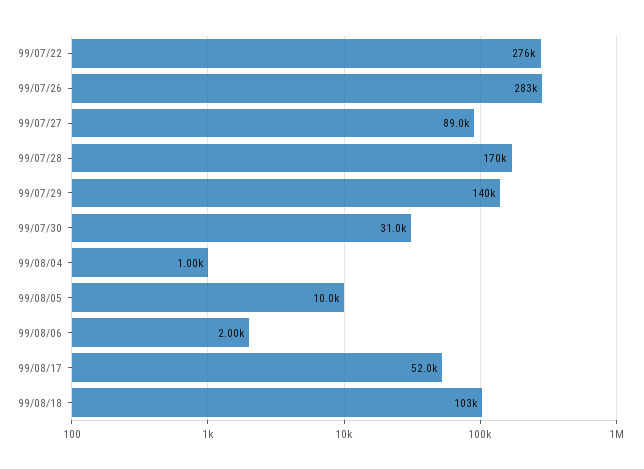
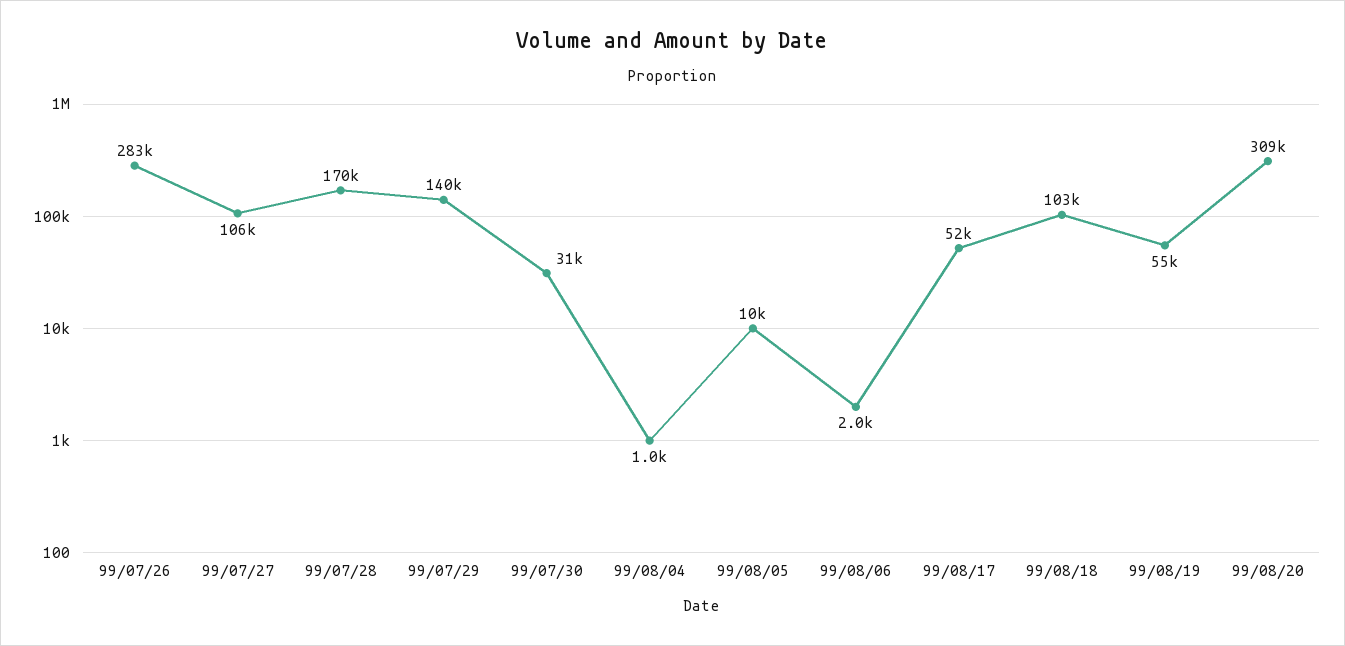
99/07/22: 276000 -> none
99/07/27: 89000 -> 106000
99/08/19: none -> 55000
99/08/20: none -> 309000

